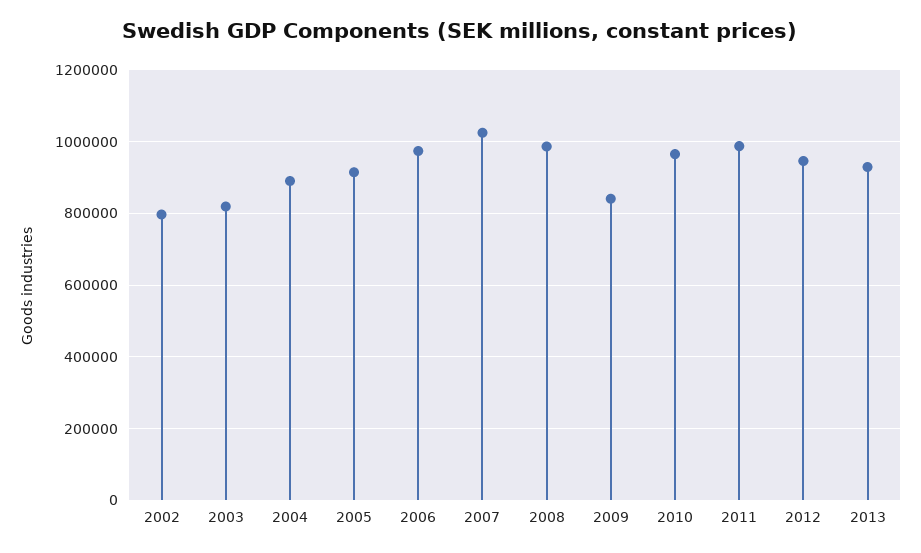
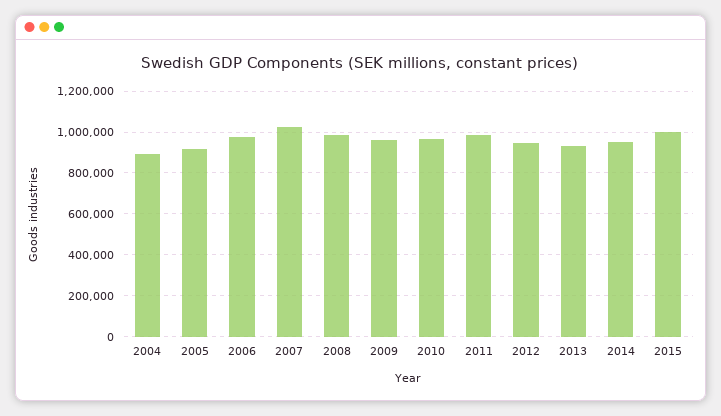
2002: 800000 -> none
2003: 820000 -> none
2009: 840000 -> 950000
2014: none -> 950000
2015: none -> 1000000

